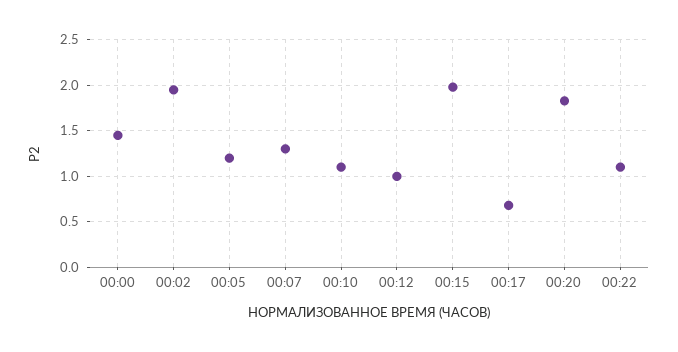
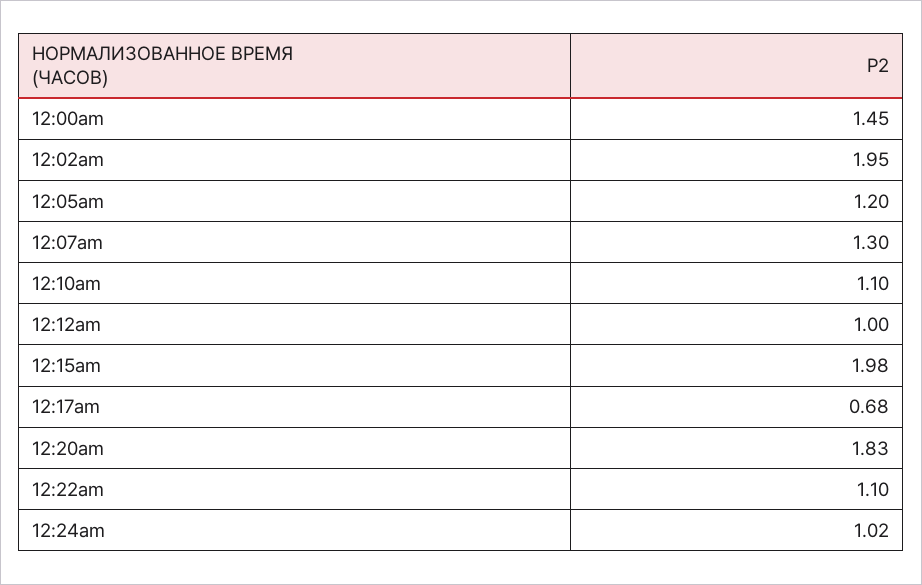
12:24am: none -> 1.02

